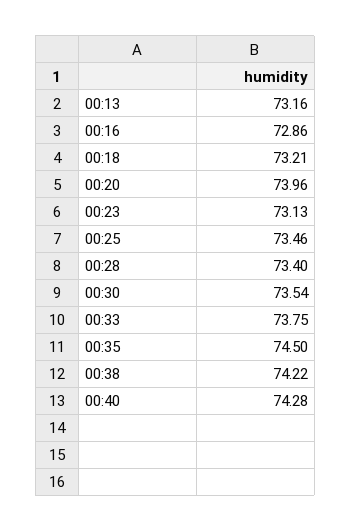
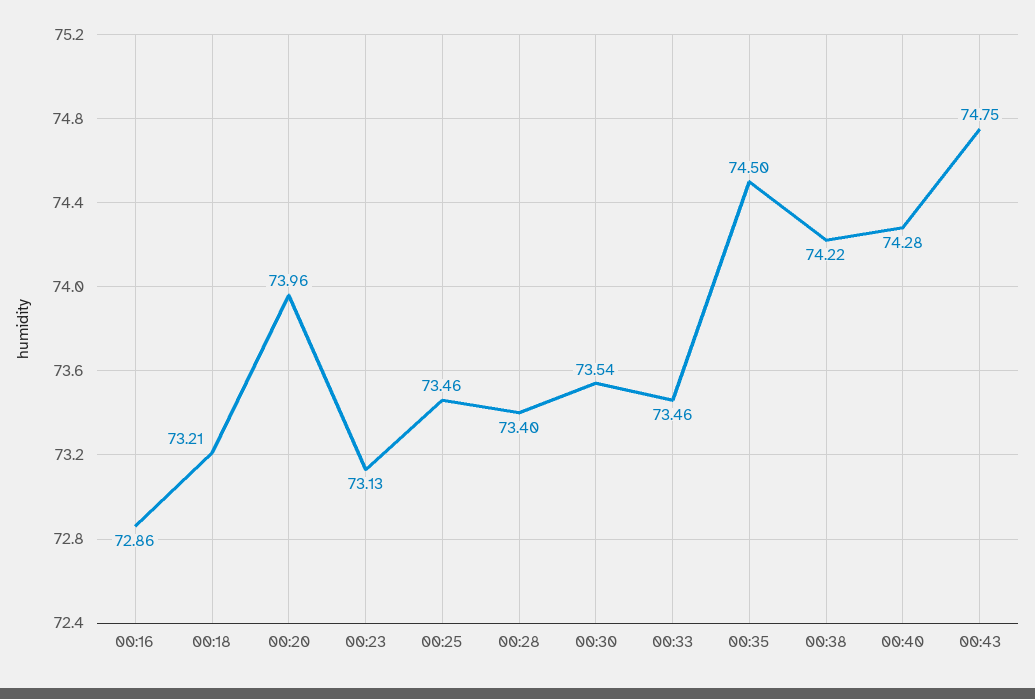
00:13: 73.16 -> none
00:33: 73.75 -> 73.46
00:43: none -> 74.75

